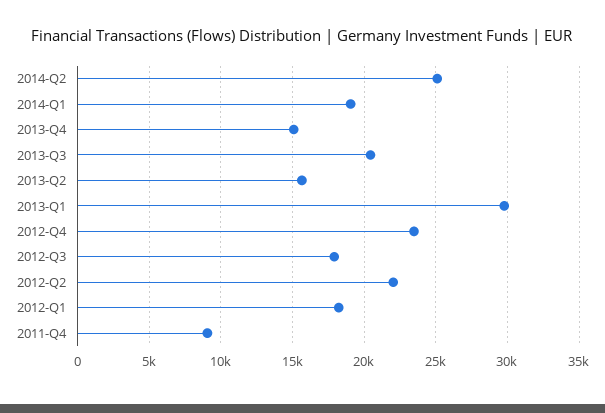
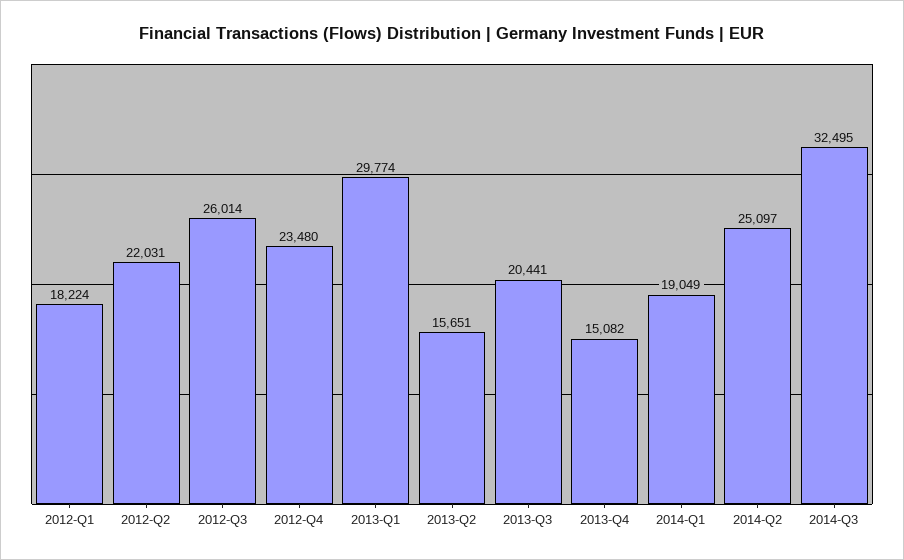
2012-Q3: 18000 -> 26014
2011-Q4: 9000 -> none
2014-Q3: none -> 32495

